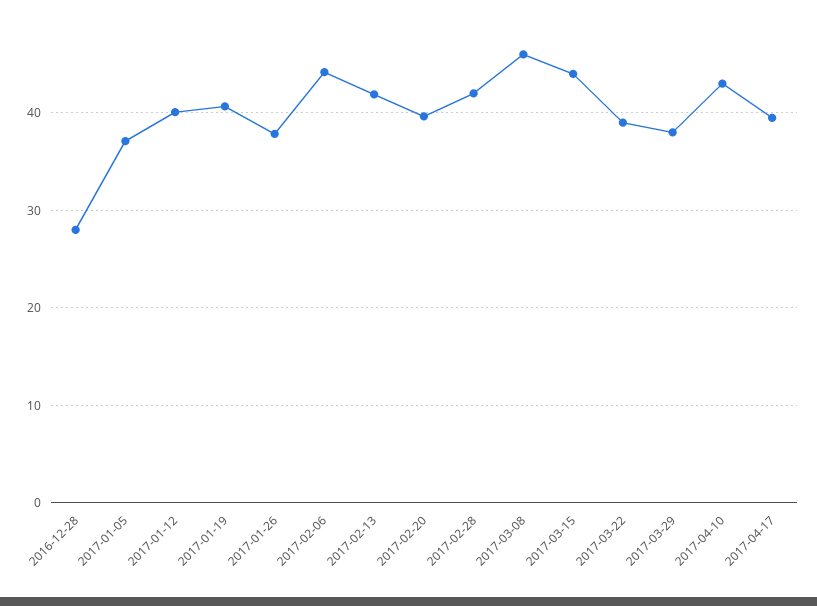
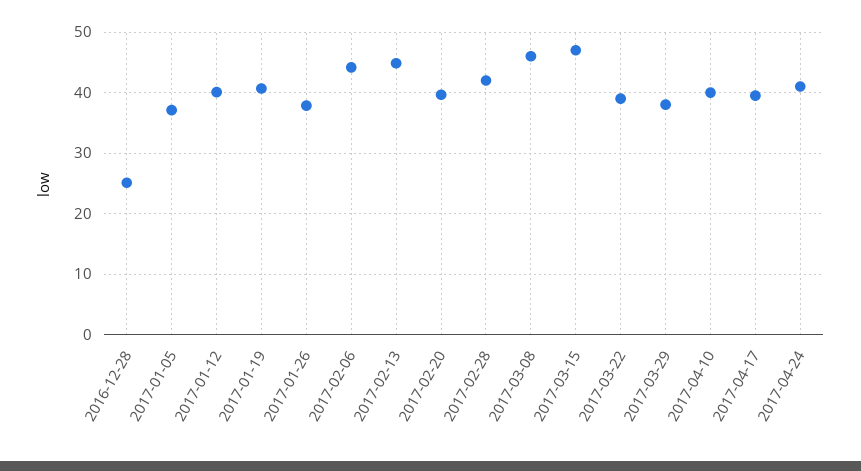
2016-12-28: 28 -> 25
2017-02-13: 42 -> 45
2017-03-15: 44 -> 47
2017-04-10: 43 -> 40
2017-04-24: none -> 41

